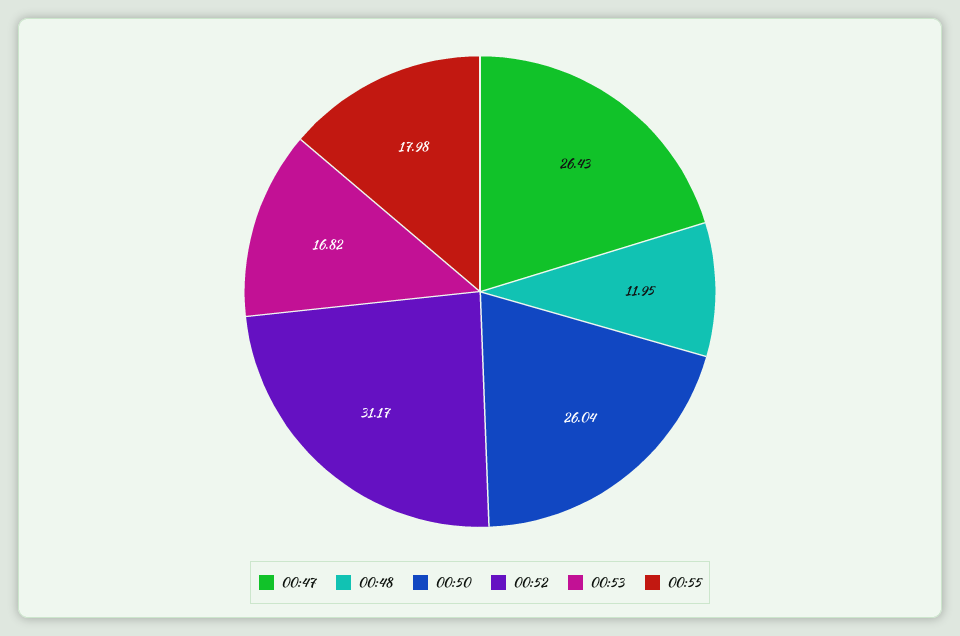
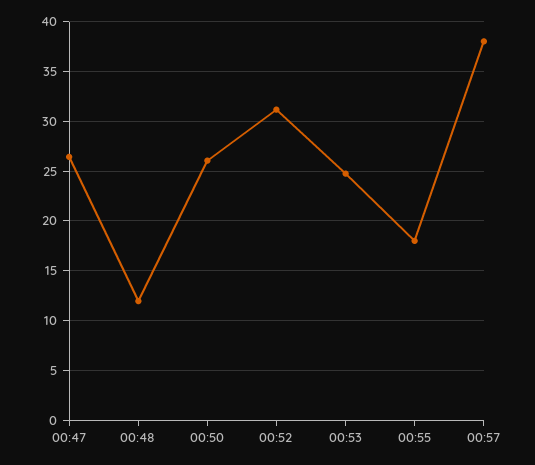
00:53: 16.82 -> 25
00:57: none -> 38

